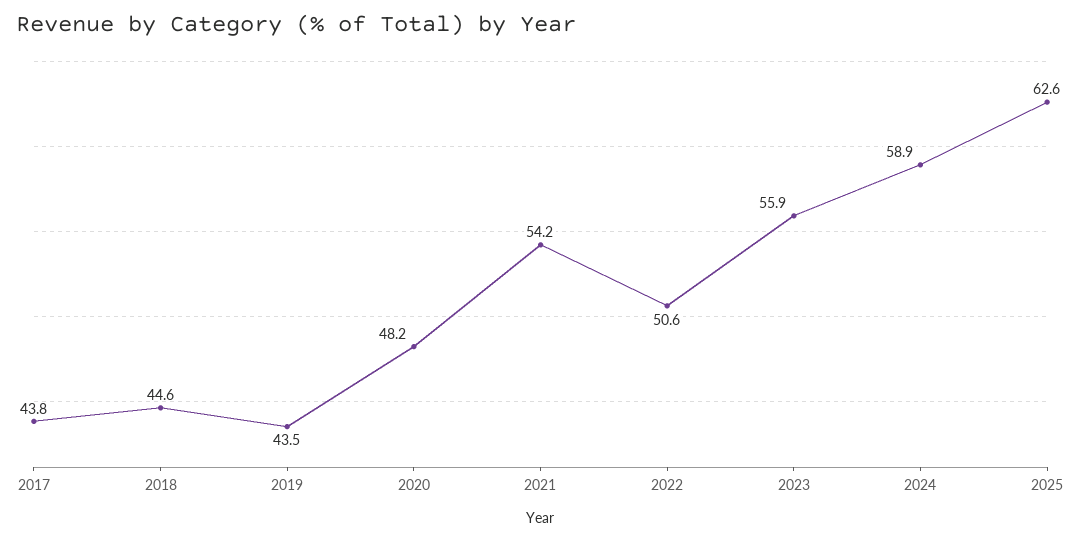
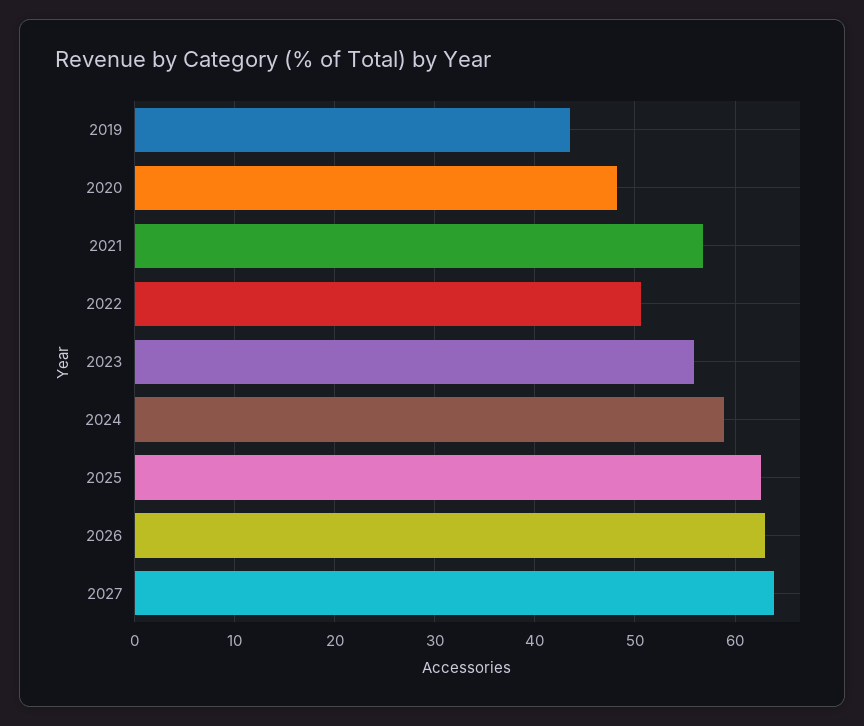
2017: 43.8 -> none
2018: 44.6 -> none
2021: 54.2 -> 57
2026: none -> 63
2027: none -> 64

